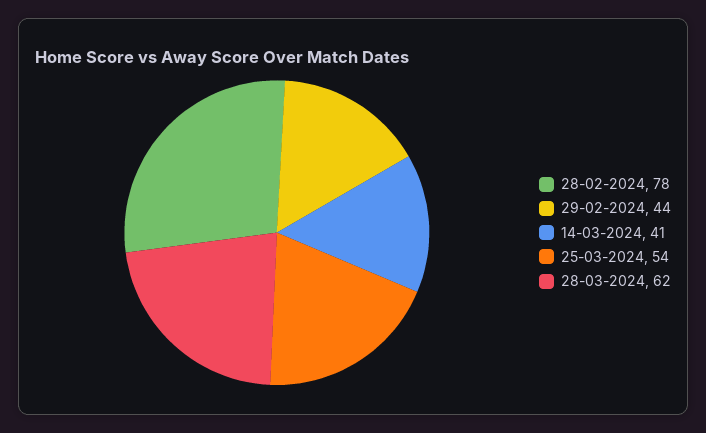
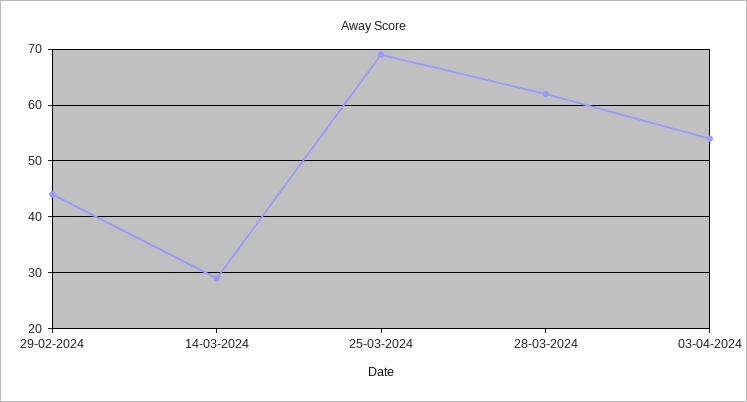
28-02-2024: 78 -> none
14-03-2024: 41 -> 30
25-03-2024: 54 -> 70
03-04-2024: none -> 55

